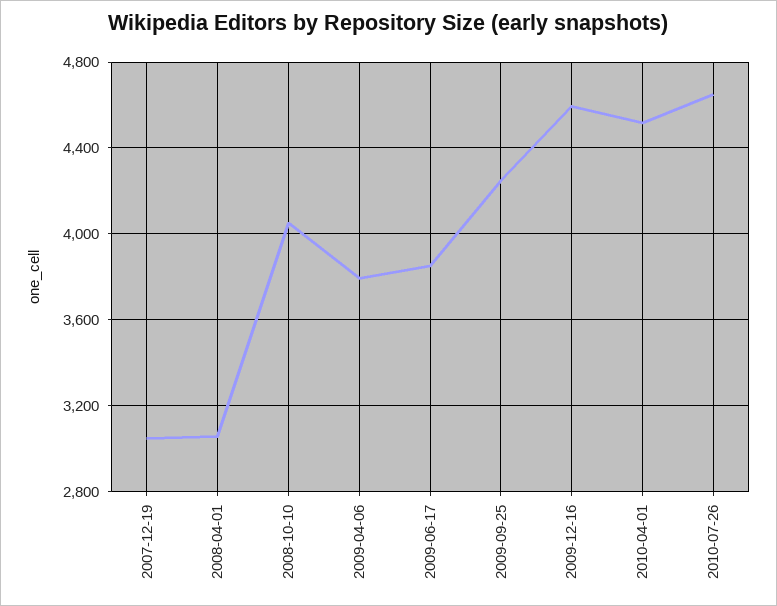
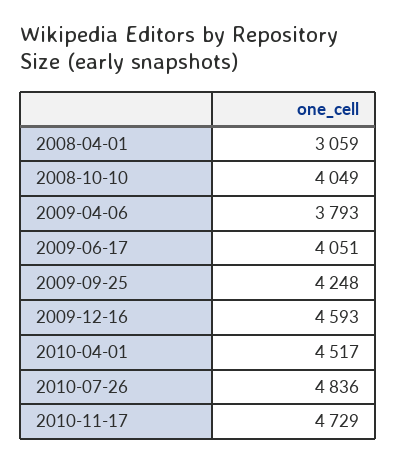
2007-12-19: 3050 -> none
2009-06-17: 3850 -> 4051
2010-07-26: 4650 -> 4836
2010-11-17: none -> 4729

